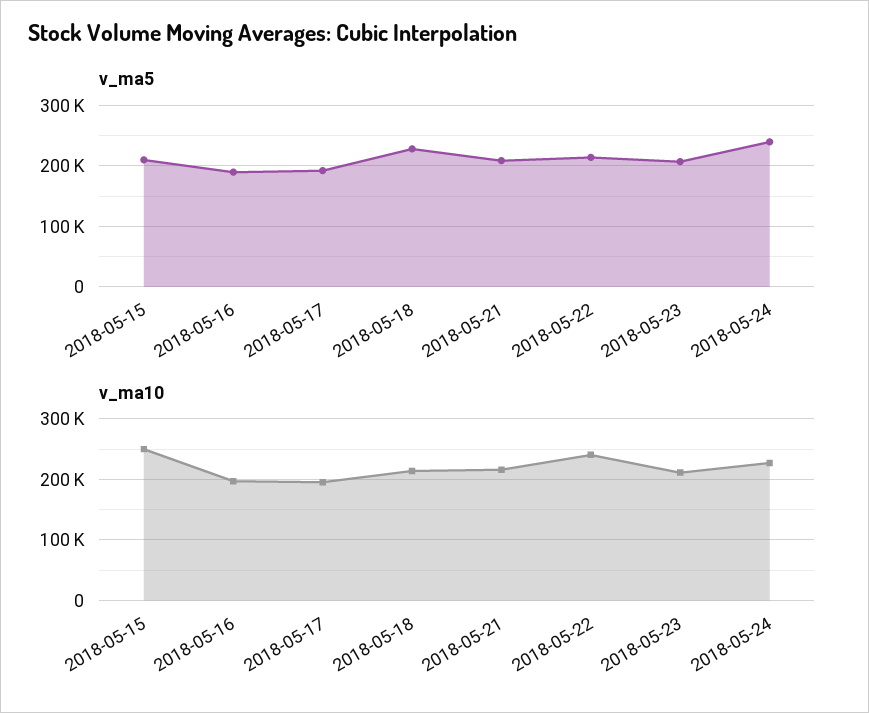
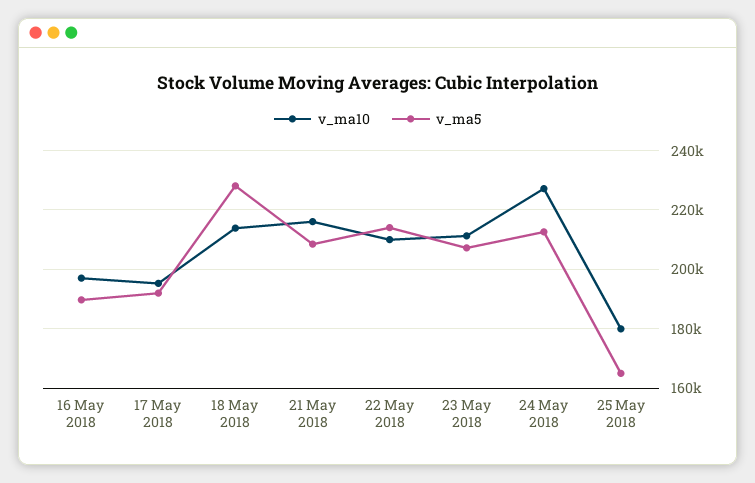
v_ma5, 2018-05-15: 210000 -> none
v_ma5, 2018-05-24: 240000 -> 212500
v_ma10, 2018-05-15: 250000 -> none
v_ma10, 2018-05-22: 240000 -> 210000
v_ma10, 25 May 2018: none -> 180000
v_ma5, 25 May 2018: none -> 165000

